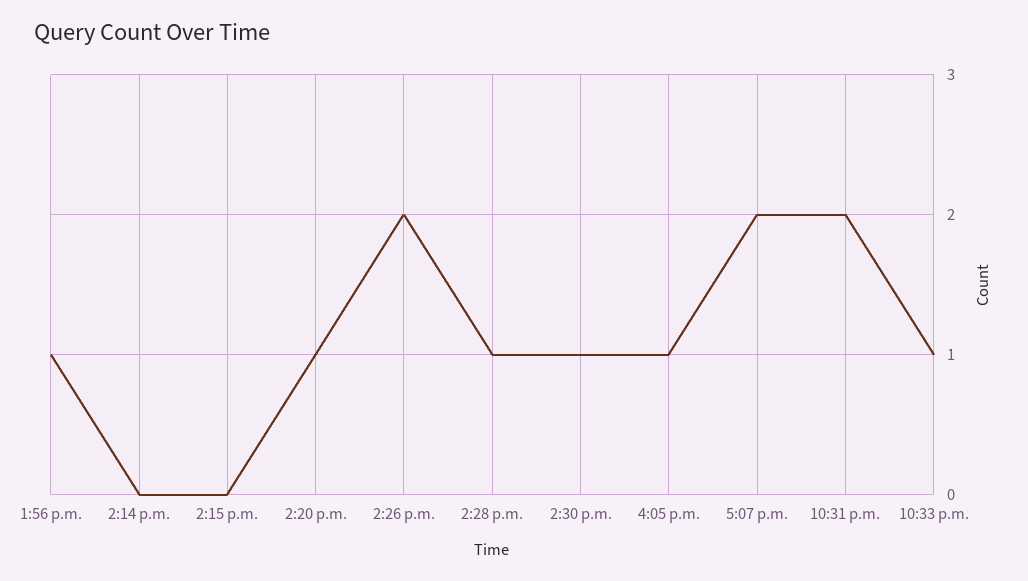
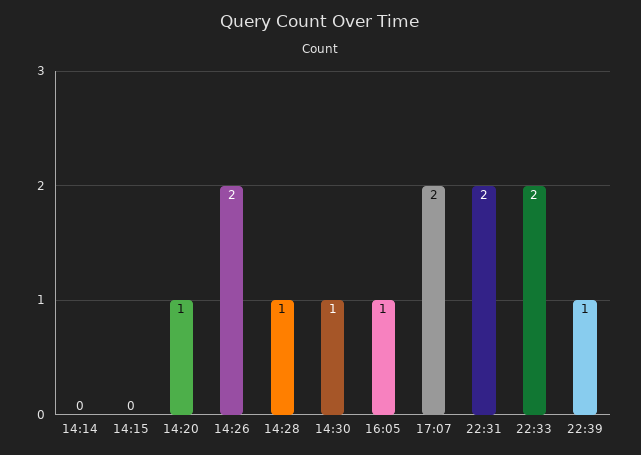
1:56 p.m.: 1 -> none
10:33 p.m.: 1 -> 2
22:39: none -> 1

